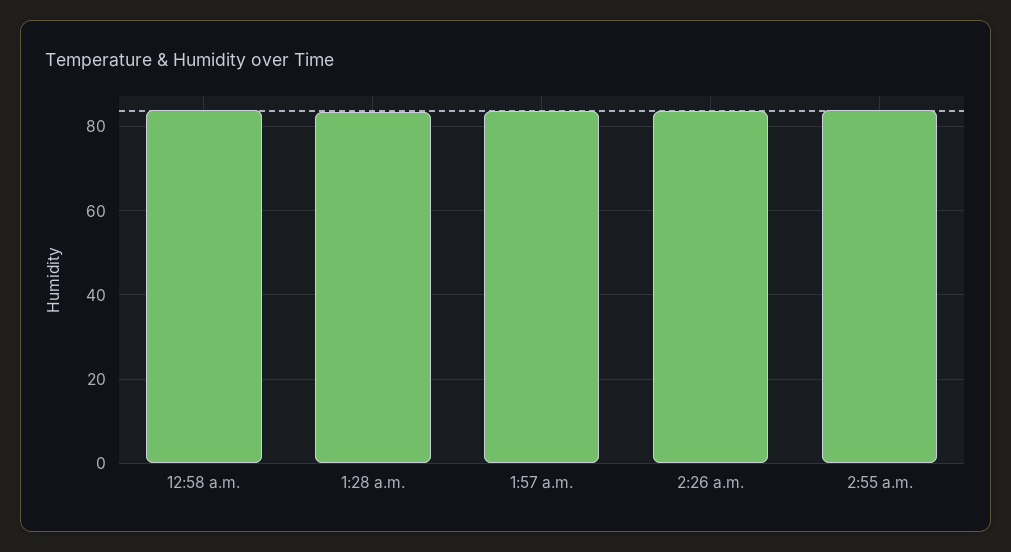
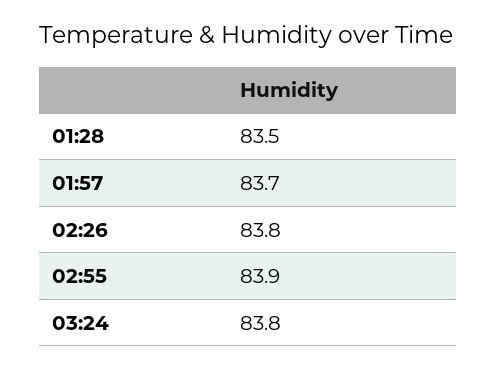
12:58 a.m.: 84 -> none
03:24: none -> 83.8

